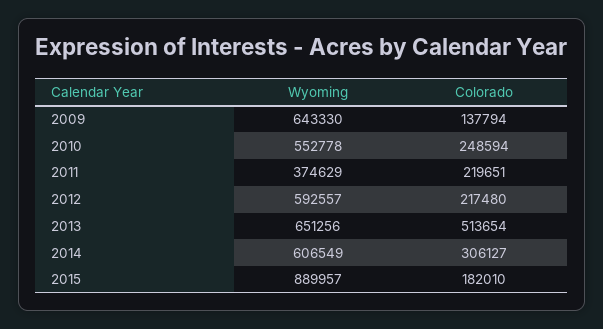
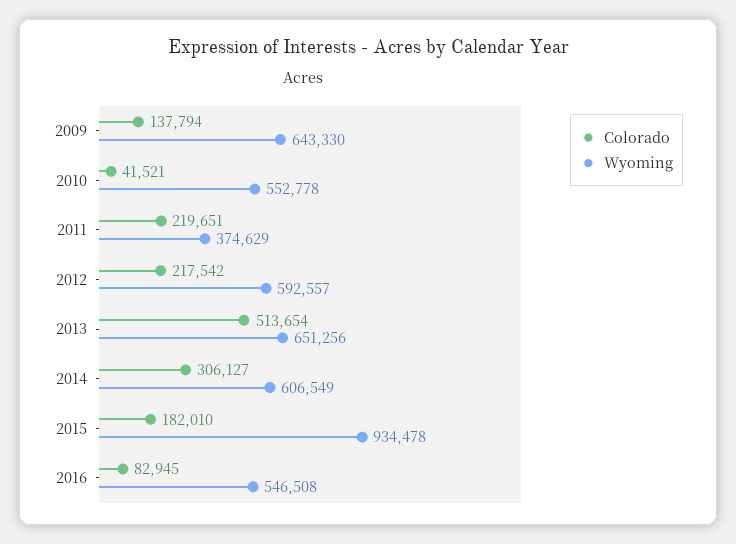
Colorado, 2010: 248594 -> 41521
Colorado, 2012: 217480 -> 217542
Wyoming, 2015: 889957 -> 934478
Colorado, 2016: none -> 82945
Wyoming, 2016: none -> 546508

